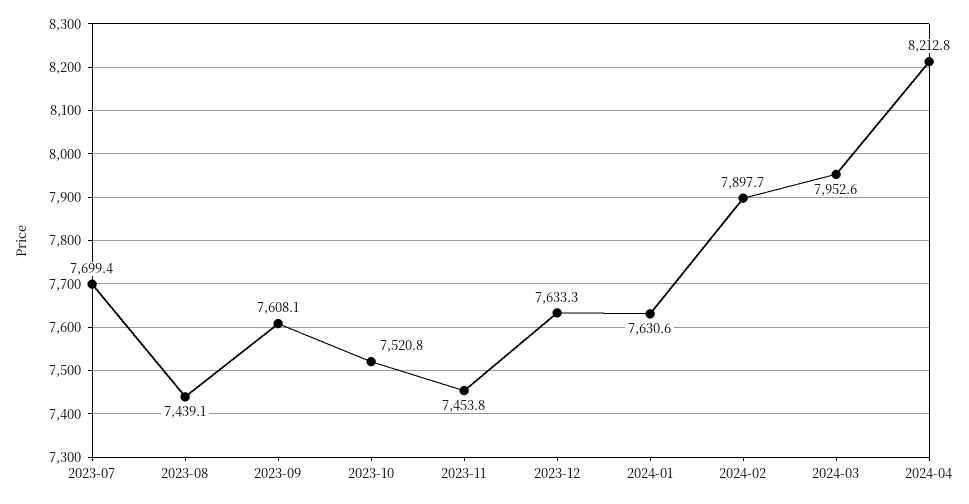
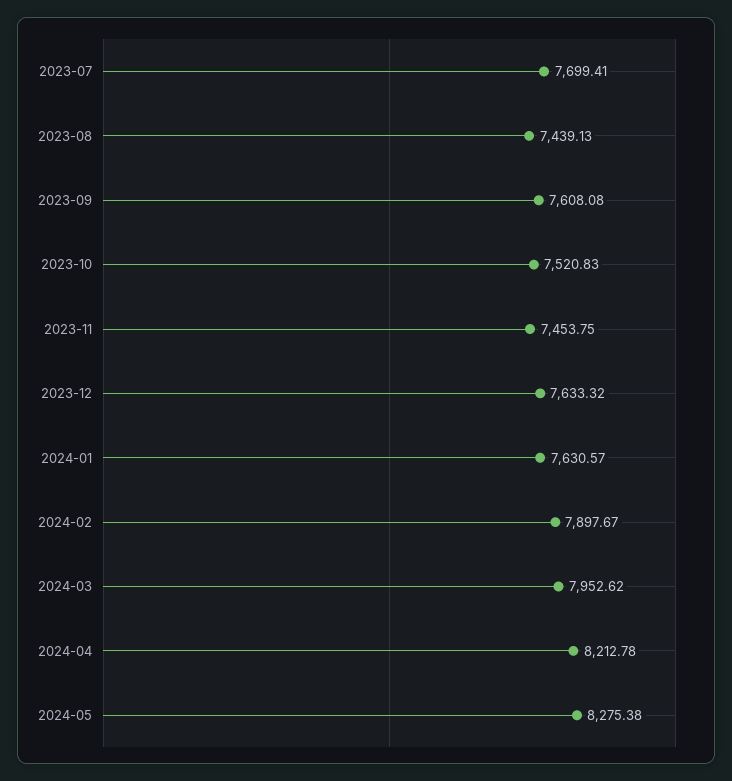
2024-05: none -> 8275.38

